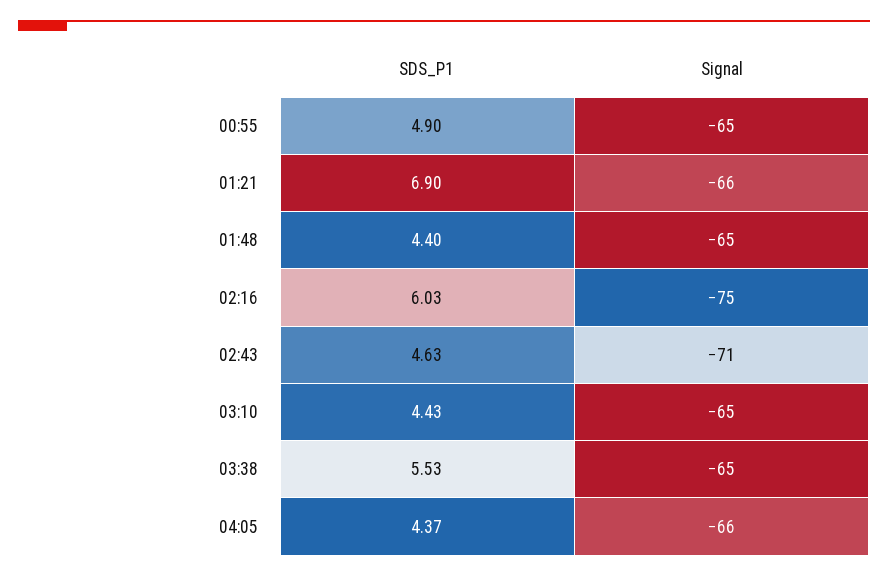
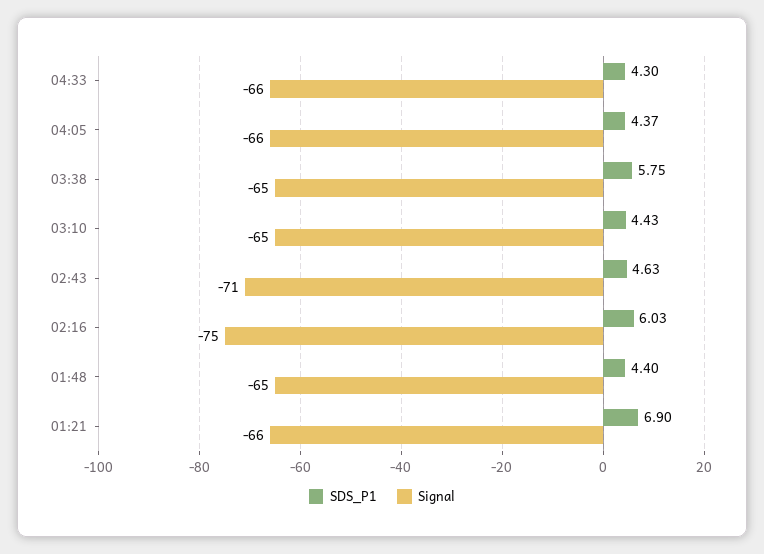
SDS_P1, 00:55: 4.9 -> none
Signal, 00:55: -65 -> none
SDS_P1, 03:38: 5.53 -> 5.75
SDS_P1, 04:33: none -> 4.3
Signal, 04:33: none -> -66

